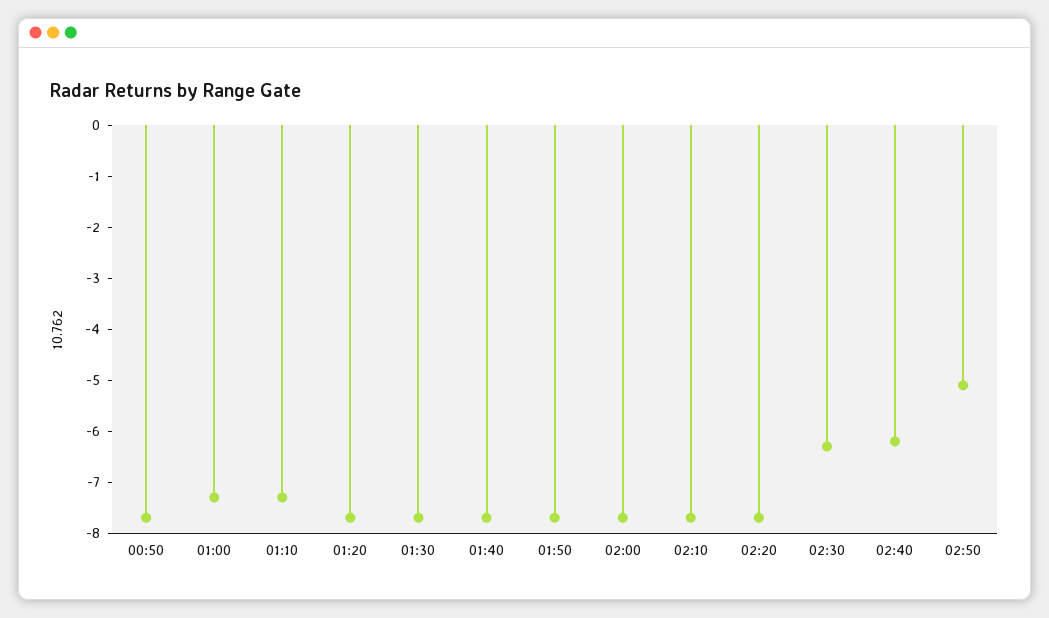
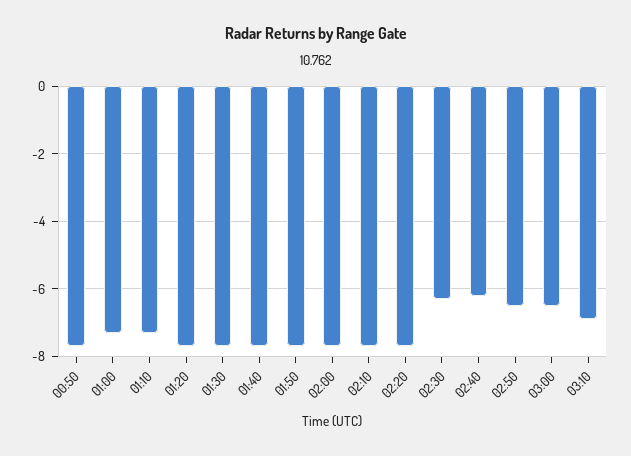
02:50: -5 -> -6.5
03:00: none -> -6.5
03:10: none -> -7

